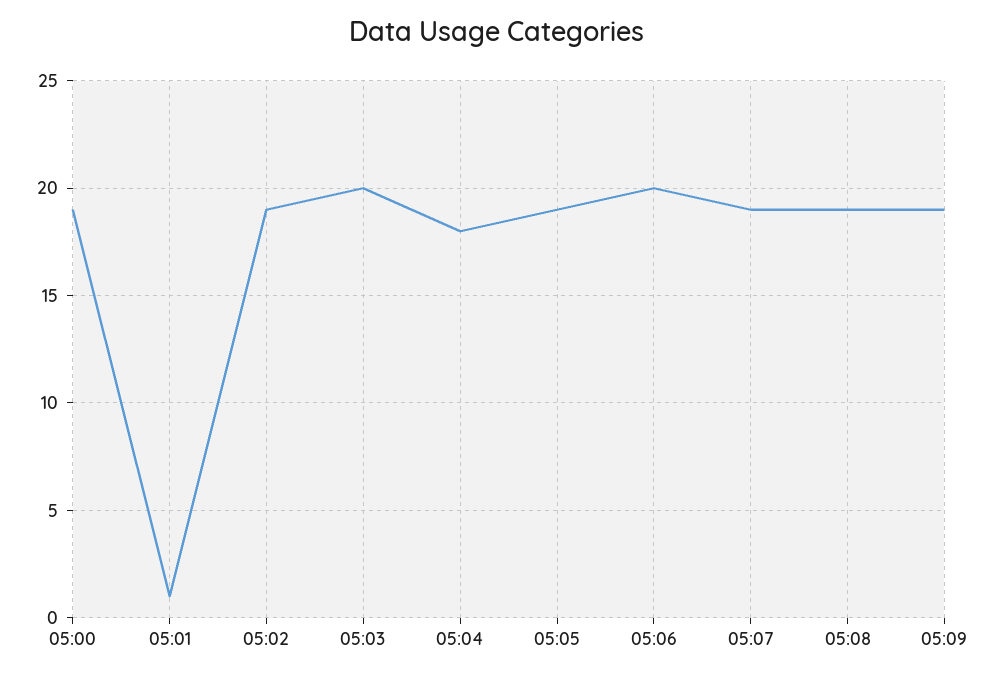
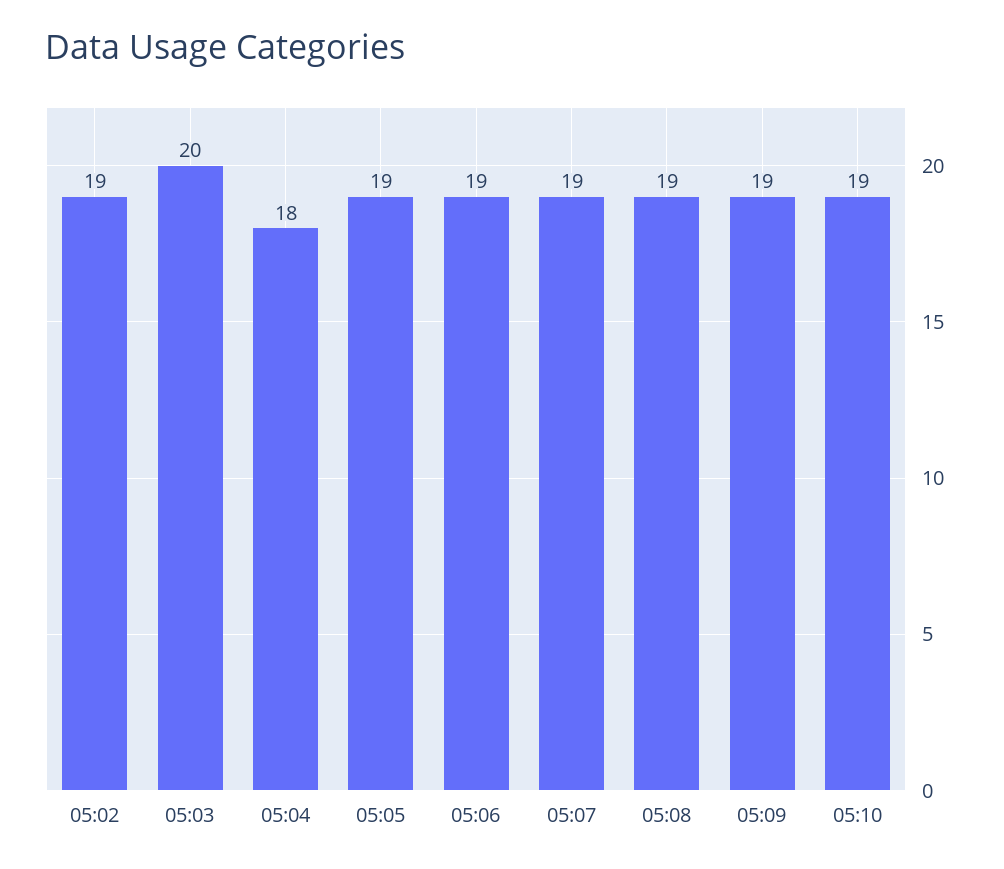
05:00: 19 -> none
05:01: 1 -> none
05:06: 20 -> 19
05:10: none -> 19

